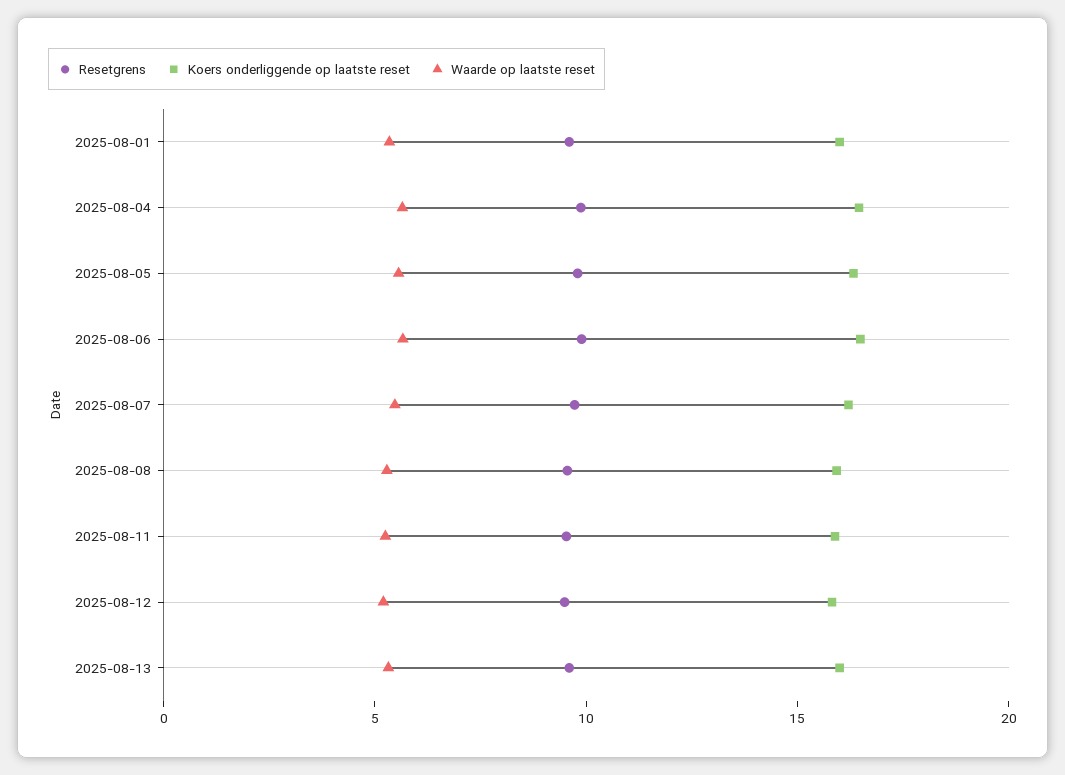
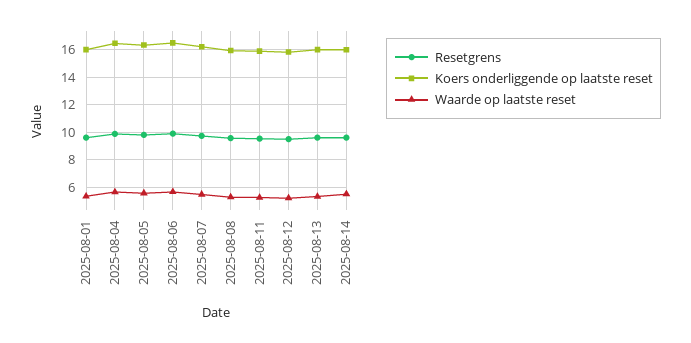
Resetgrens, 2025-08-14: none -> 9.5
Koers onderliggende op laatste reset, 2025-08-14: none -> 16
Waarde op laatste reset, 2025-08-14: none -> 5.5

